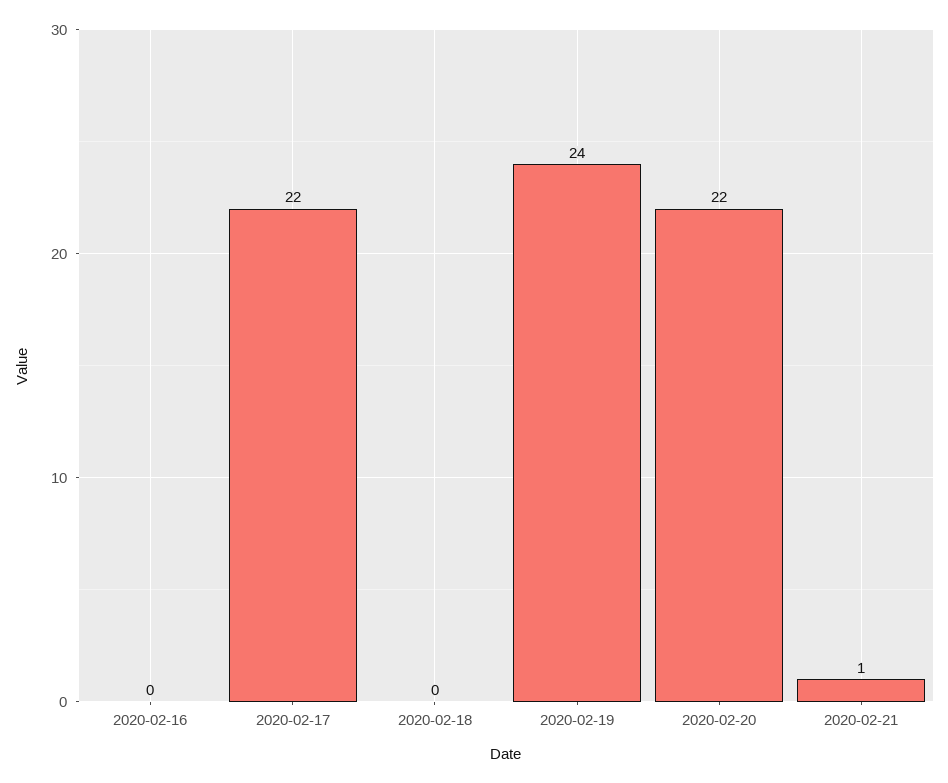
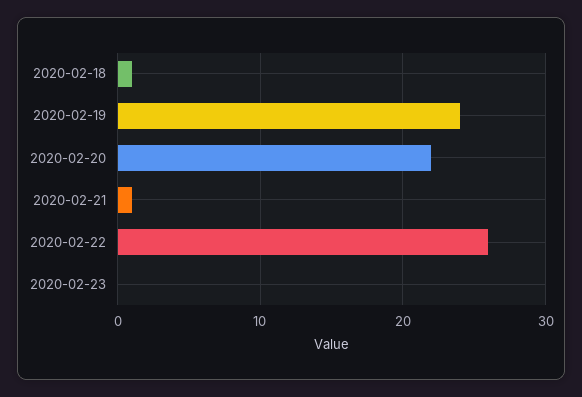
2020-02-16: 0 -> none
2020-02-17: 22 -> none
2020-02-18: 0 -> 1
2020-02-22: none -> 26
2020-02-23: none -> 0

